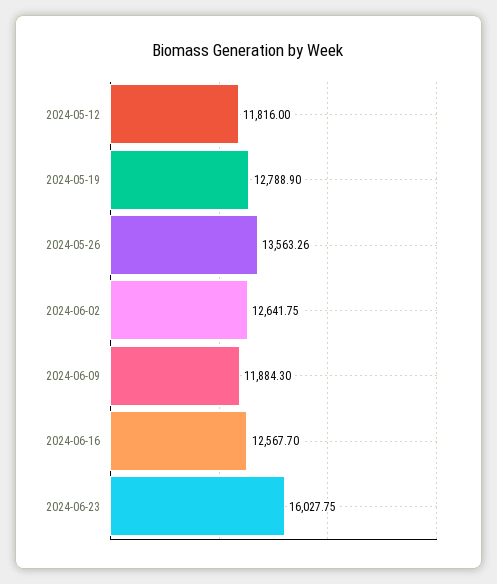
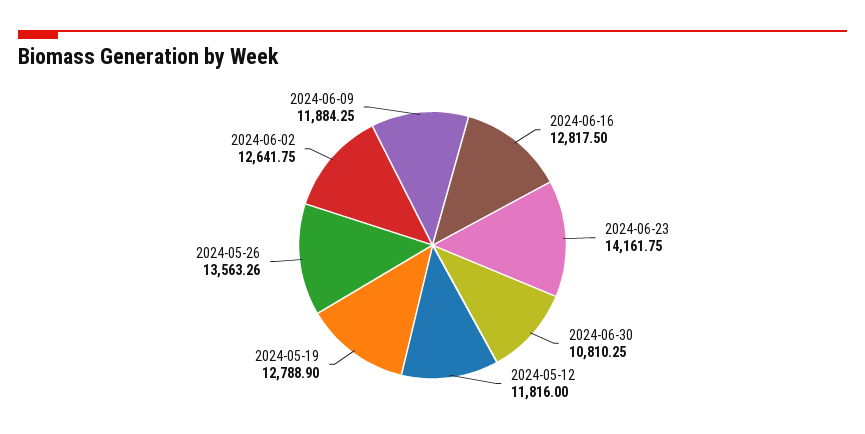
2024-06-09: 11884.3 -> 11884.25
2024-06-16: 12567.7 -> 12817.5
2024-06-23: 16027.75 -> 14161.75
2024-06-30: none -> 10810.25

